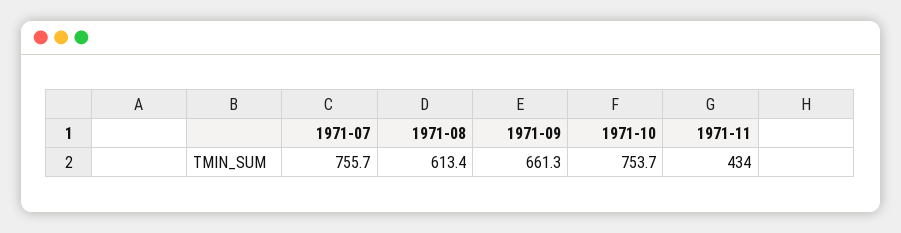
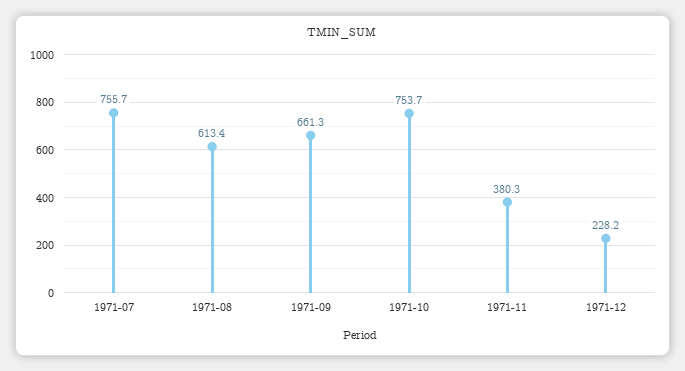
1971-11: 434 -> 380.3
1971-12: none -> 228.2

